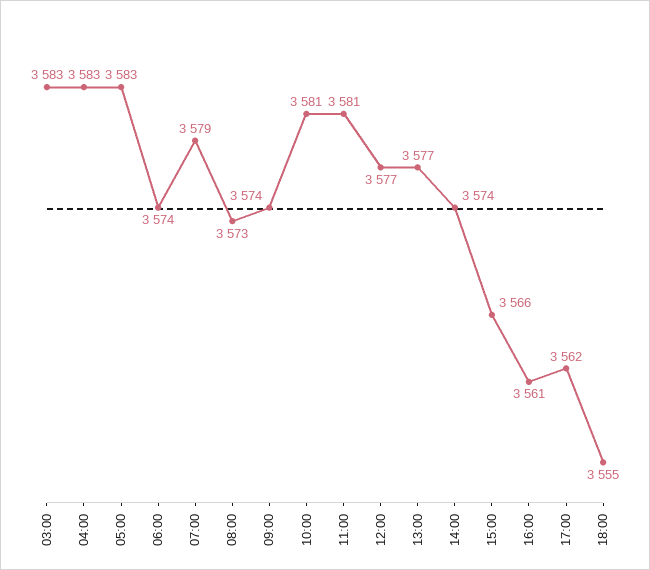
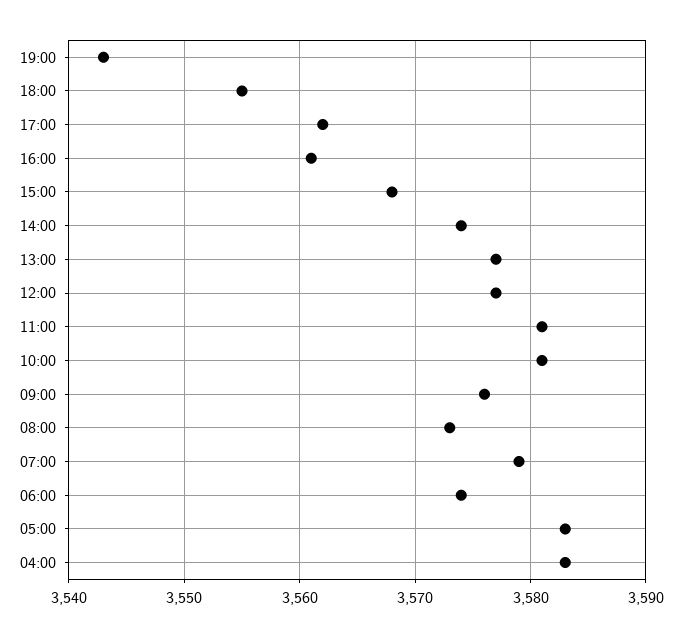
03:00: 3583 -> none
09:00: 3574 -> 3576
15:00: 3566 -> 3568
19:00: none -> 3543

